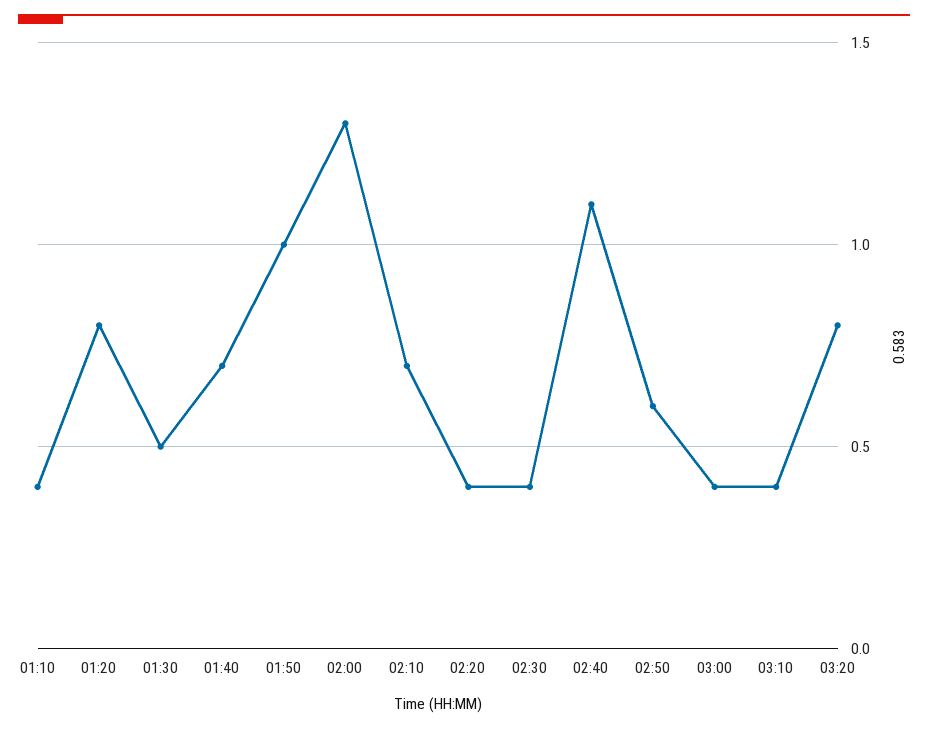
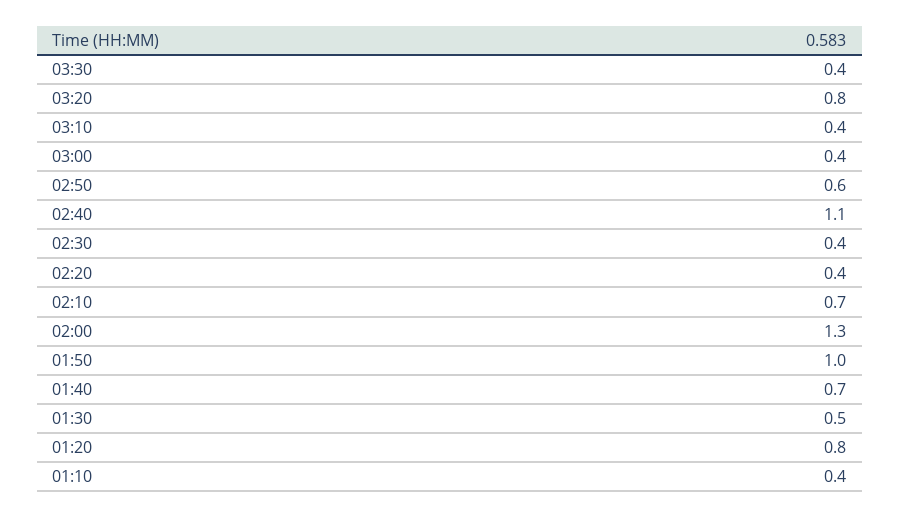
03:30: none -> 0.4

